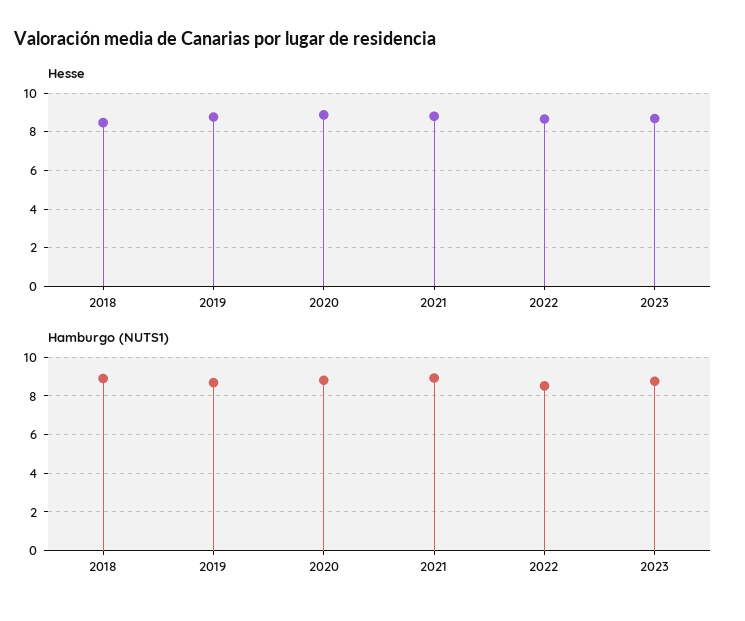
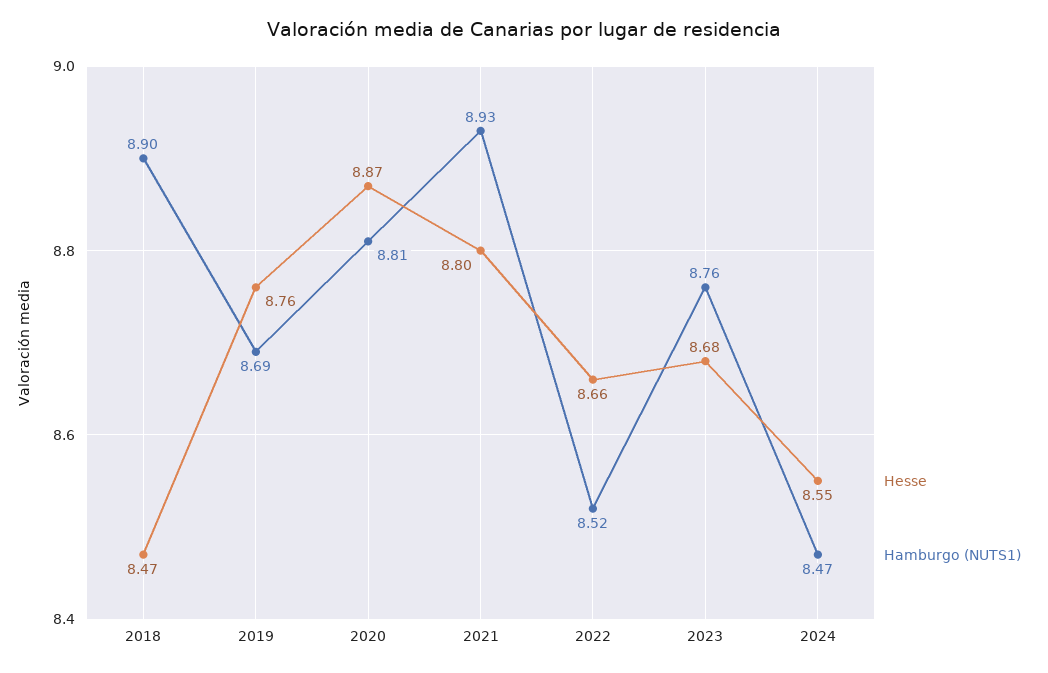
Hesse, 2024: none -> 8.55
Hamburgo (NUTS1), 2024: none -> 8.47

